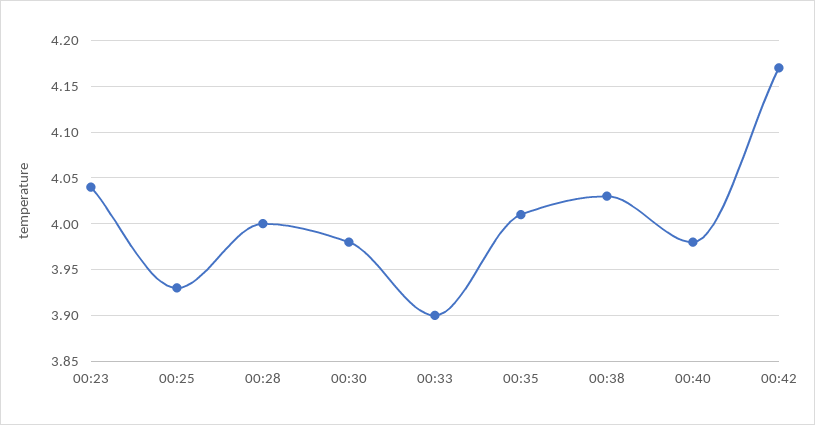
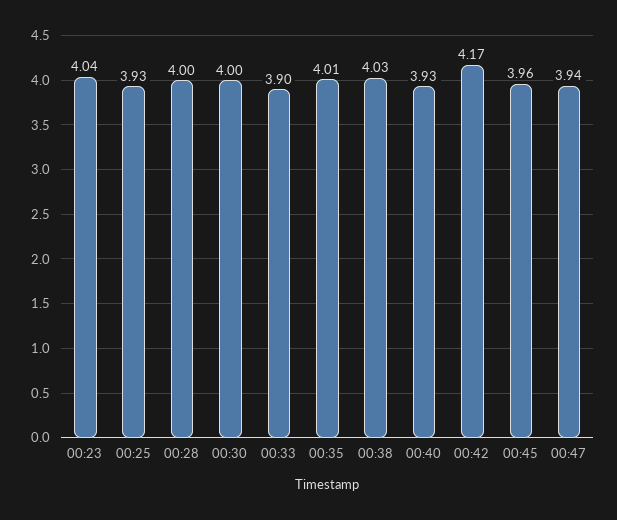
00:30: 3.98 -> 4
00:40: 3.98 -> 3.93
00:45: none -> 3.96
00:47: none -> 3.94

